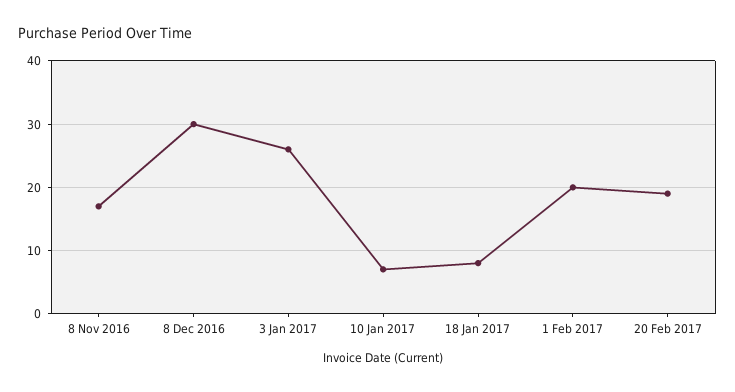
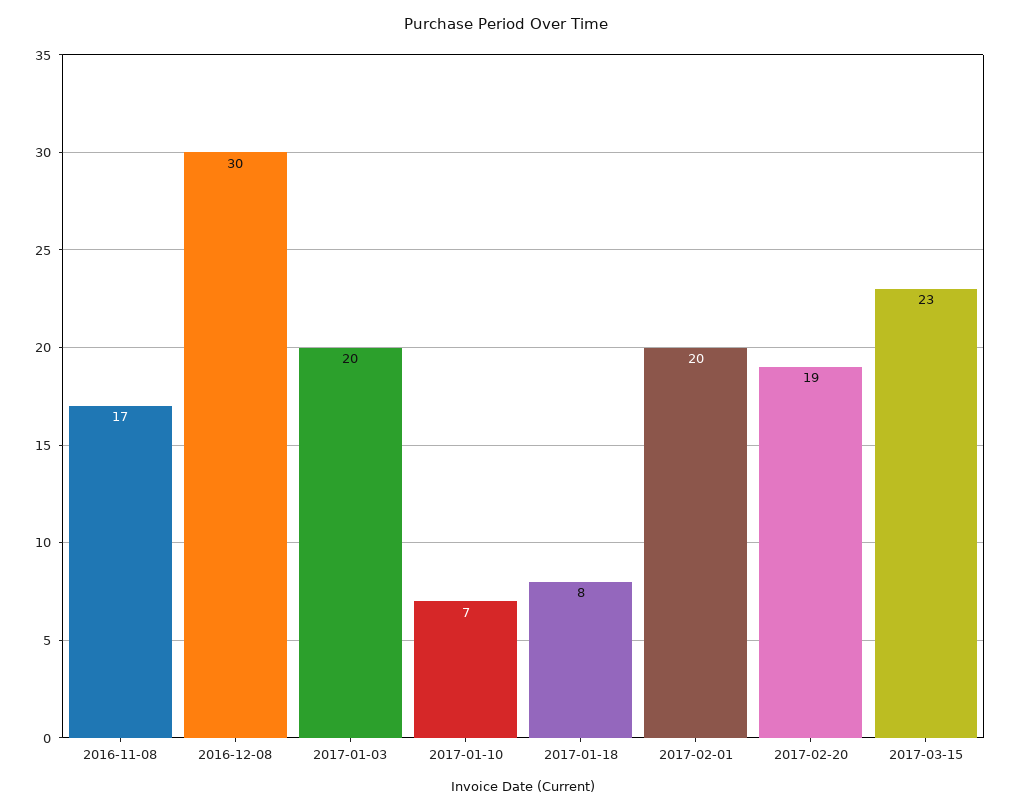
3 Jan 2017: 26 -> 20
2017-03-15: none -> 23

